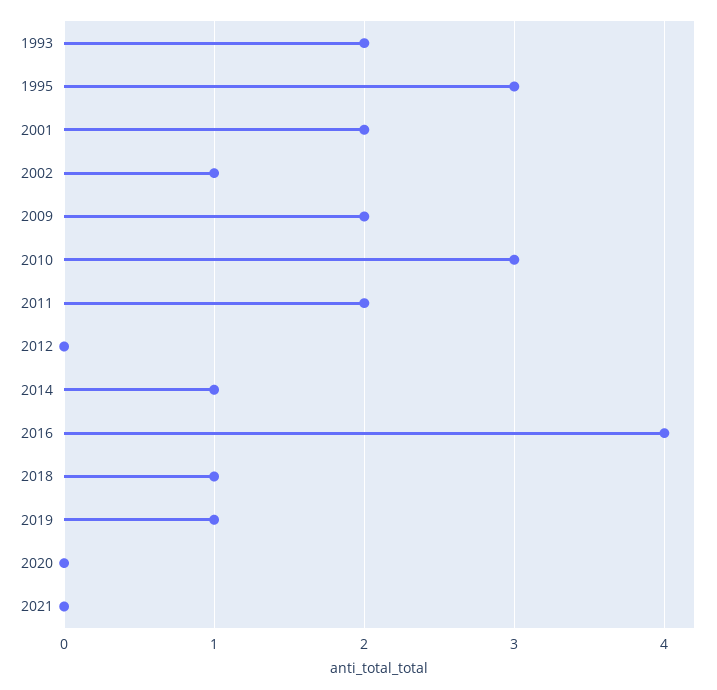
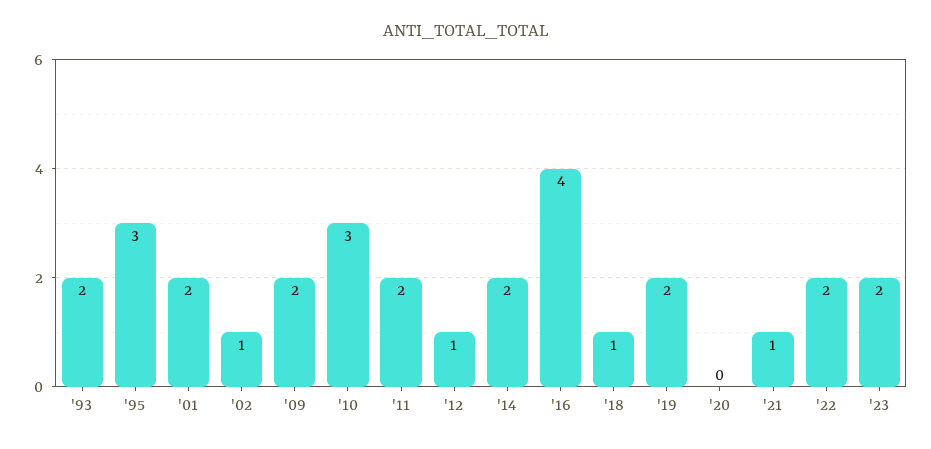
2012: 0 -> 1
2014: 1 -> 2
2019: 1 -> 2
2021: 0 -> 1
'22: none -> 2
'23: none -> 2

